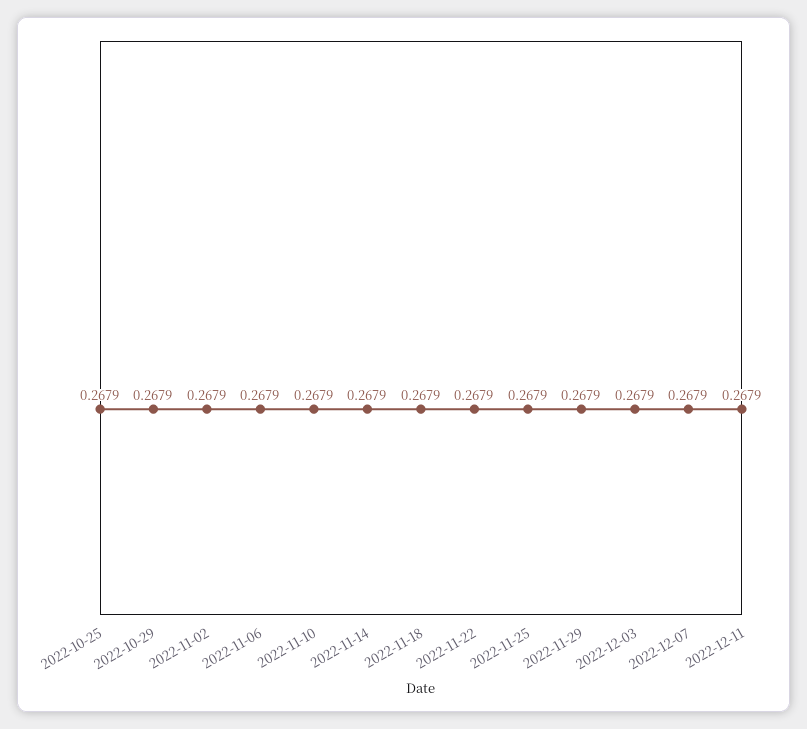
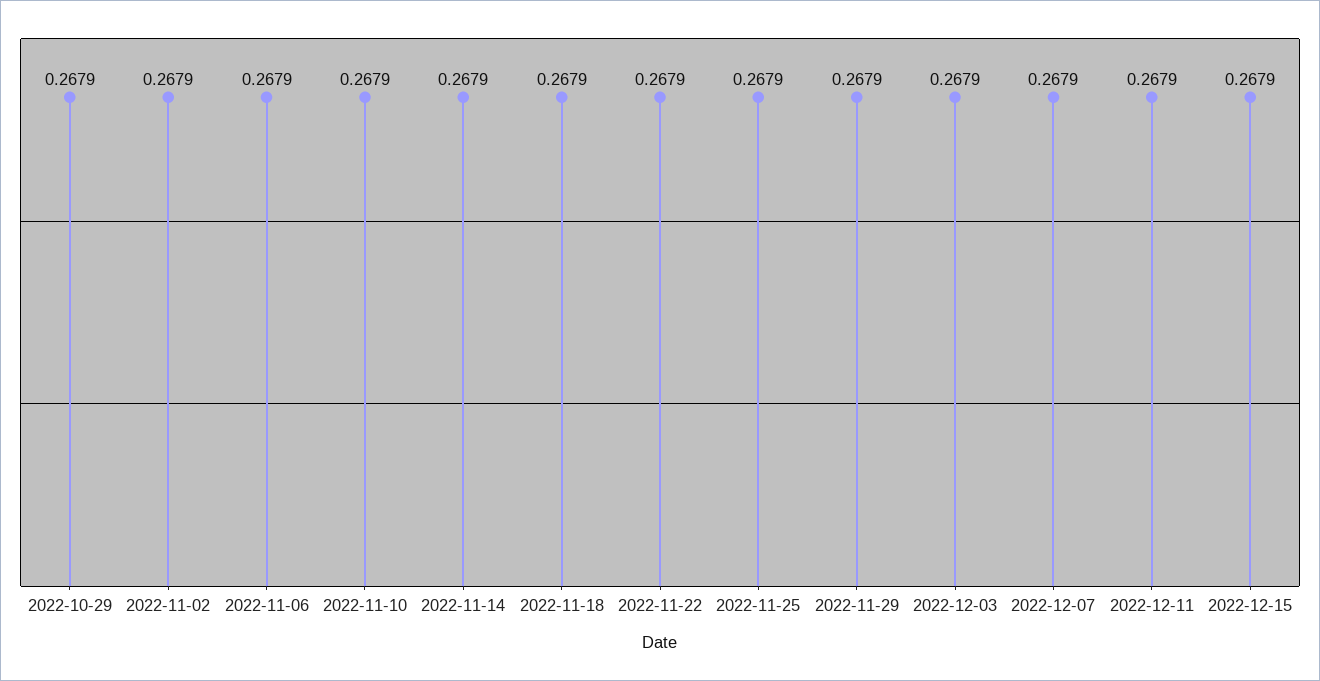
2022-10-25: 0.2679 -> none
2022-12-15: none -> 0.2679

